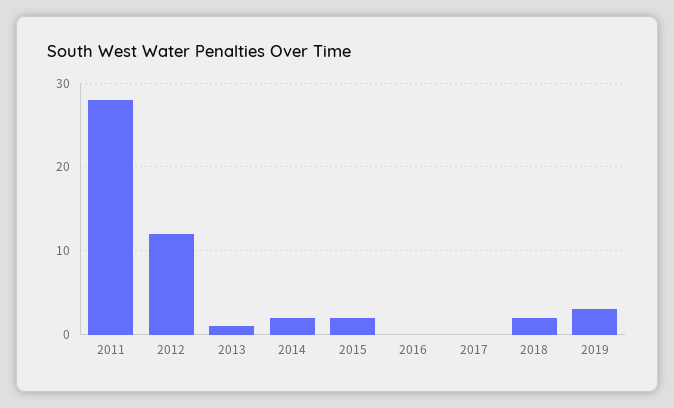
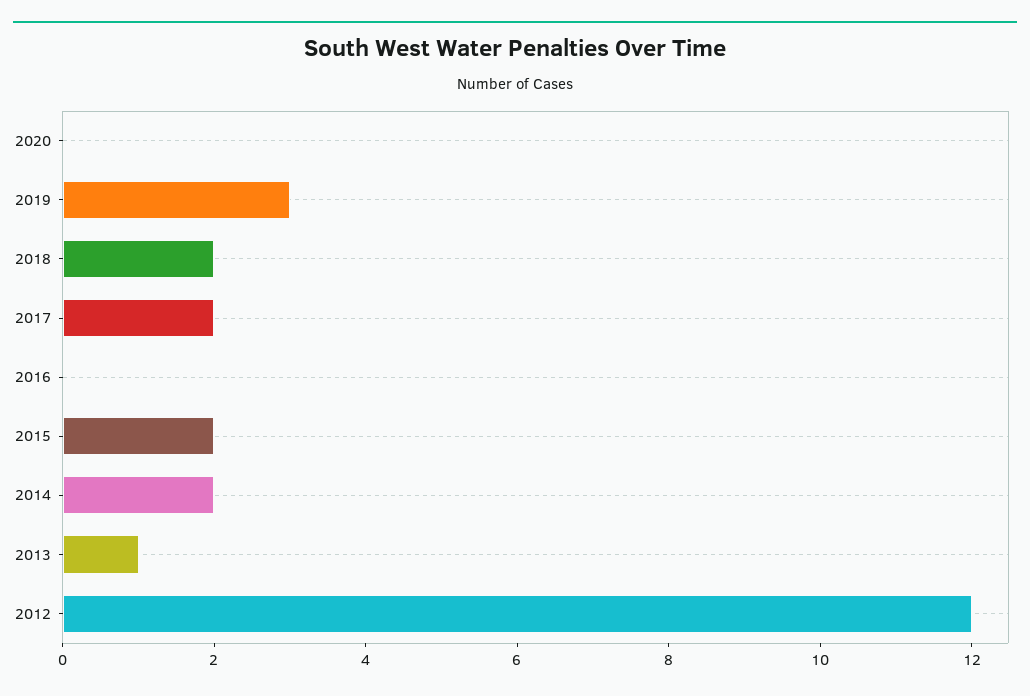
2011: 28 -> none
2017: 0 -> 2
2020: none -> 0

